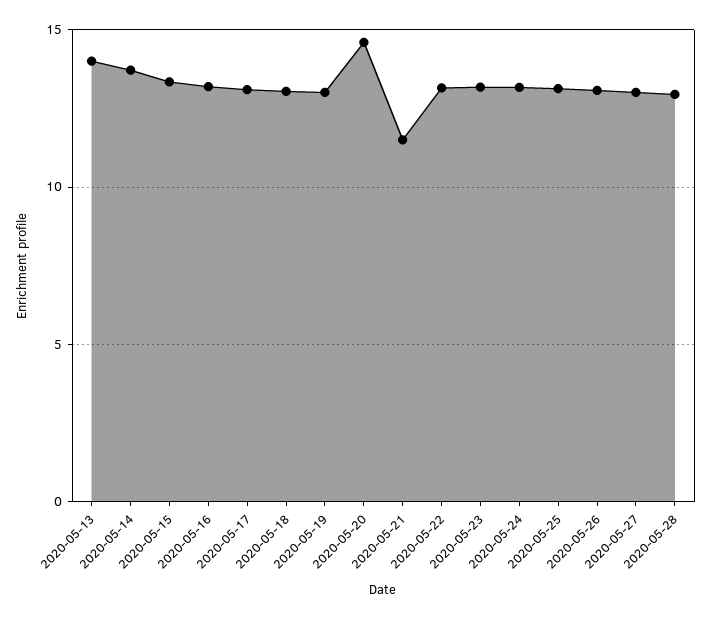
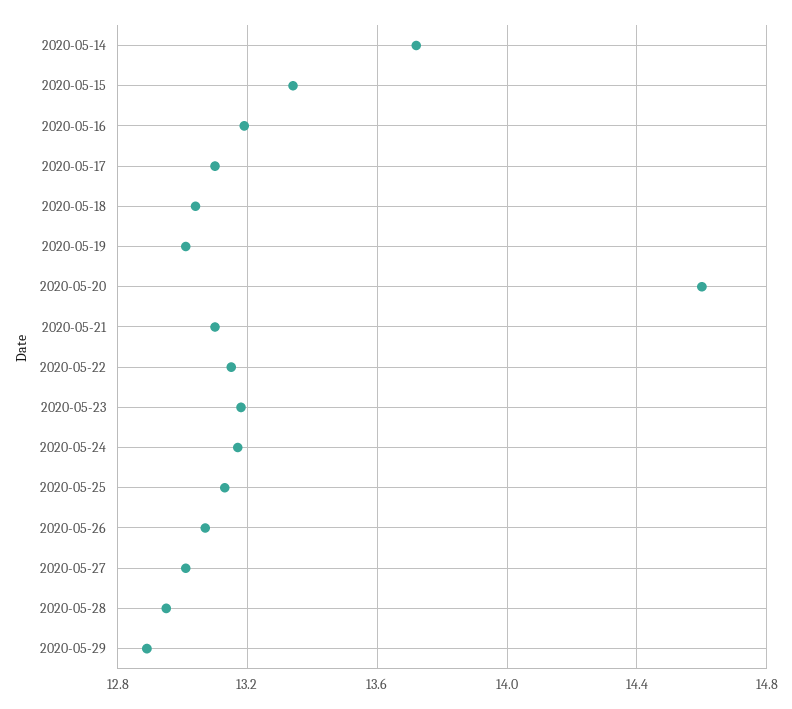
2020-05-13: 14 -> none
2020-05-21: 11.5 -> 13.1
2020-05-29: none -> 12.9

